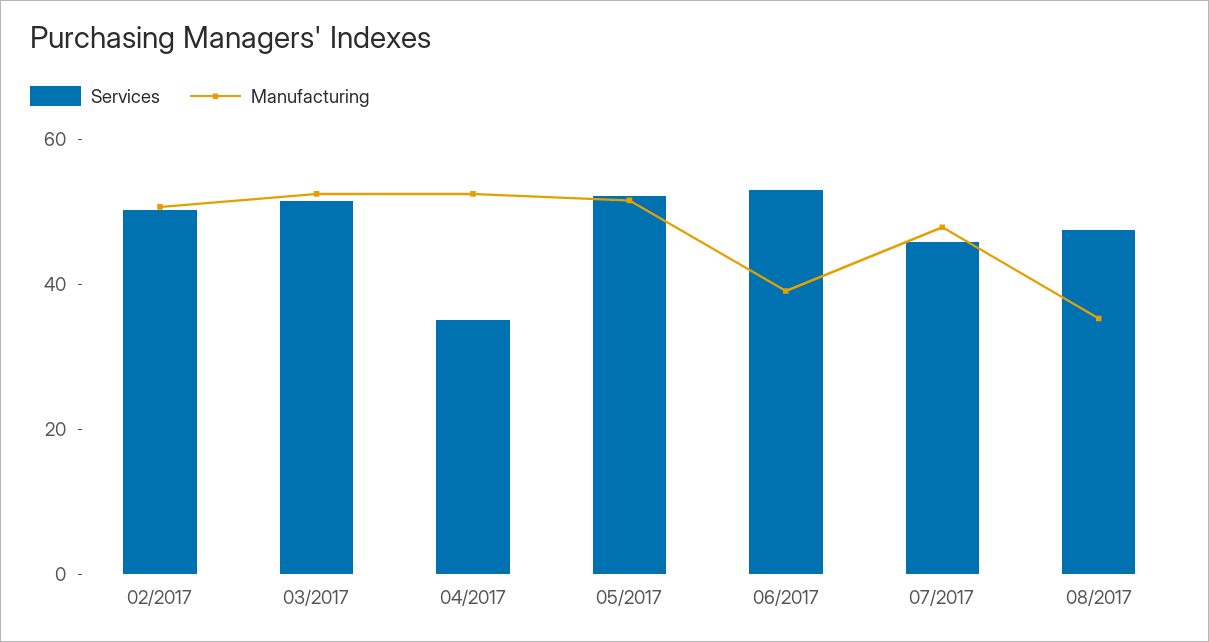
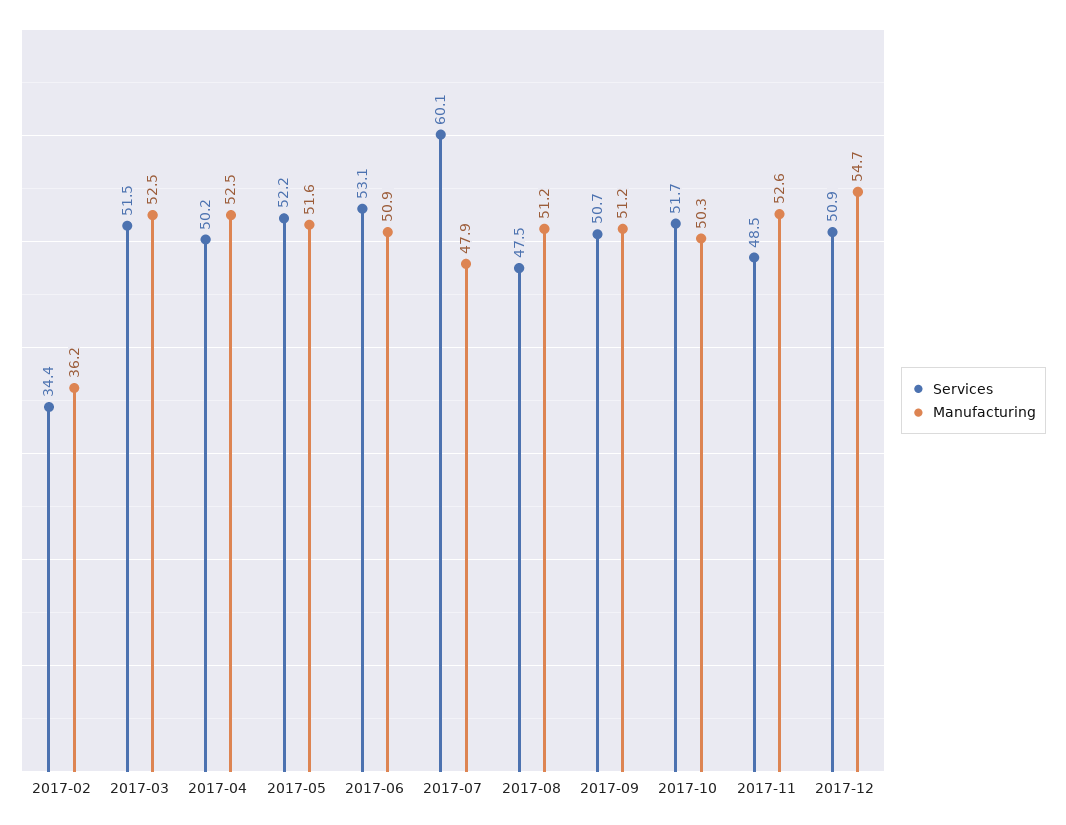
Services, 02/2017: 50 -> 34.4
Manufacturing, 02/2017: 50 -> 36.2
Services, 04/2017: 35 -> 50.2
Manufacturing, 06/2017: 40 -> 50.9
Services, 07/2017: 45 -> 60.1
Manufacturing, 08/2017: 35 -> 51.2
Services, 2017-09: none -> 50.7
Manufacturing, 2017-09: none -> 51.2
Services, 2017-10: none -> 51.7
Manufacturing, 2017-10: none -> 50.3
Services, 2017-11: none -> 48.5
Manufacturing, 2017-11: none -> 52.6
Services, 2017-12: none -> 50.9
Manufacturing, 2017-12: none -> 54.7

